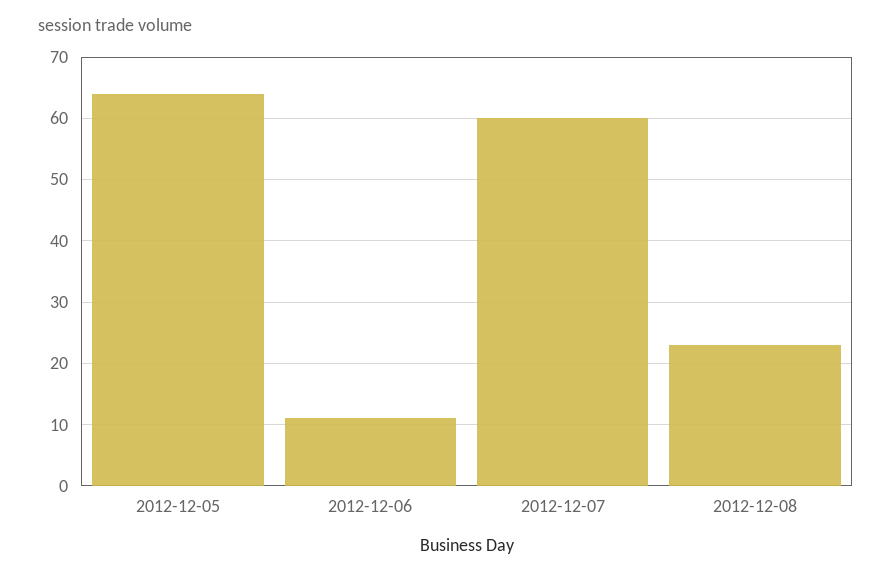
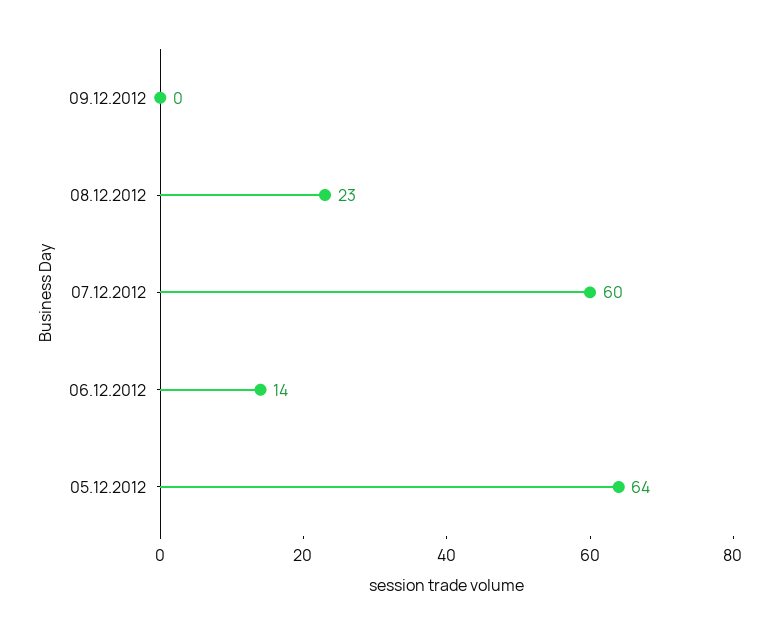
2012-12-06: 11 -> 14
09.12.2012: none -> 0

